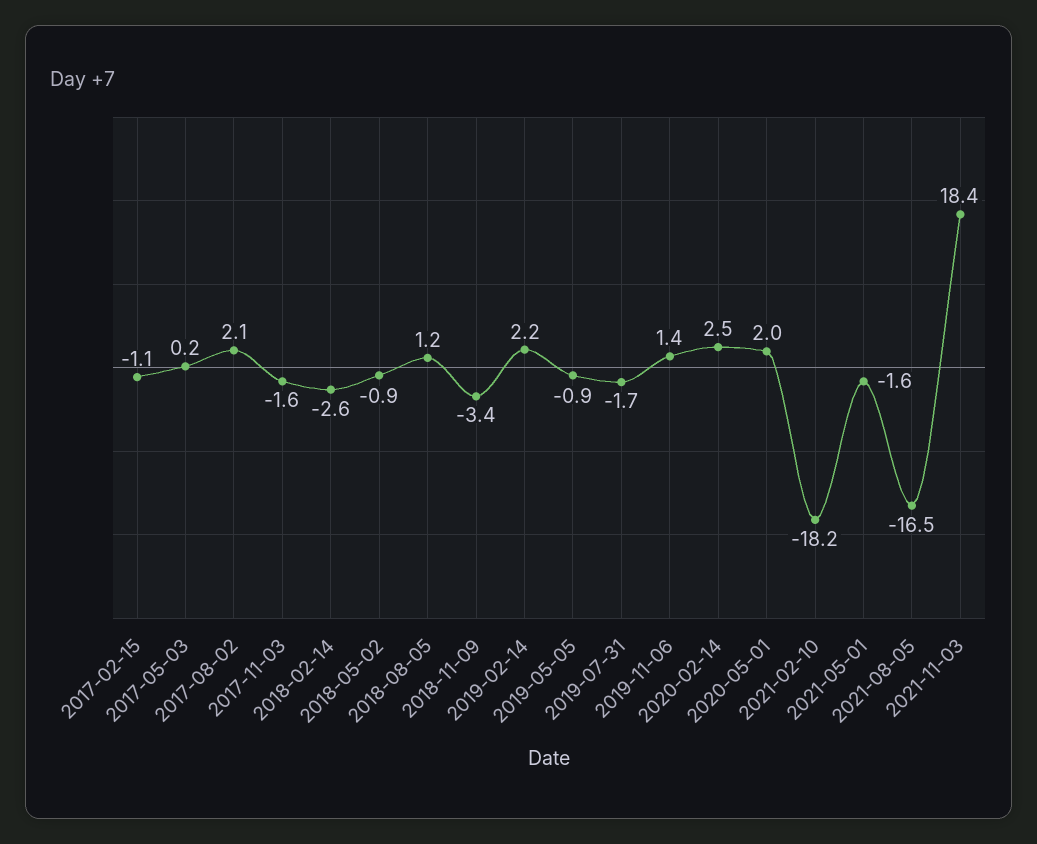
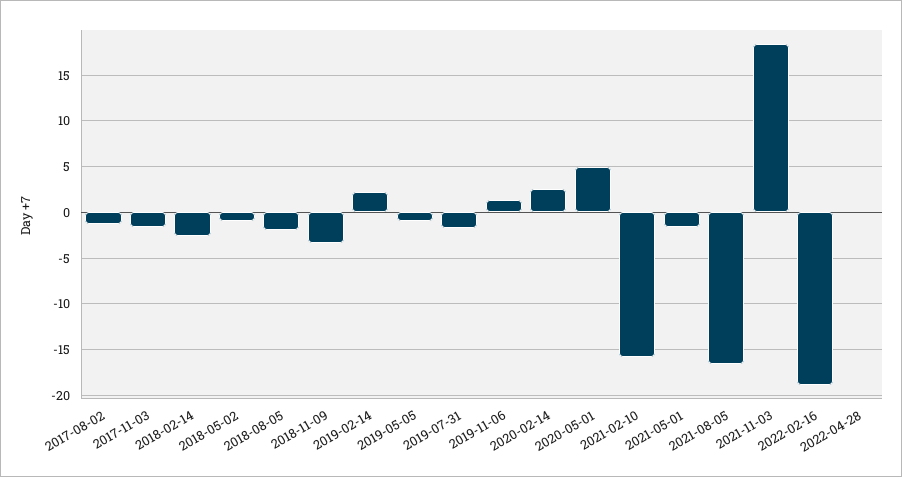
2017-02-15: -1.1 -> none
2017-05-03: 0.2 -> none
2017-08-02: 2.1 -> -1
2018-08-05: 1.2 -> -2
2020-05-01: 2 -> 5
2021-02-10: -18.2 -> -16
2022-02-16: none -> -19
2022-04-28: none -> 0

